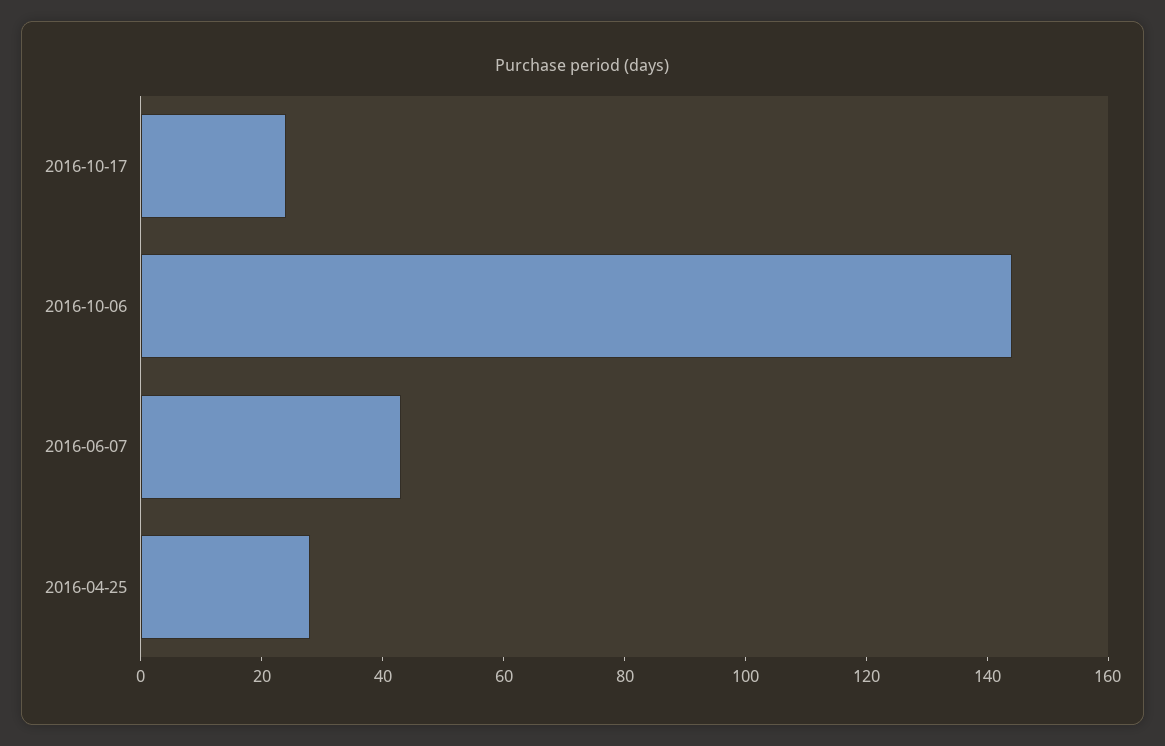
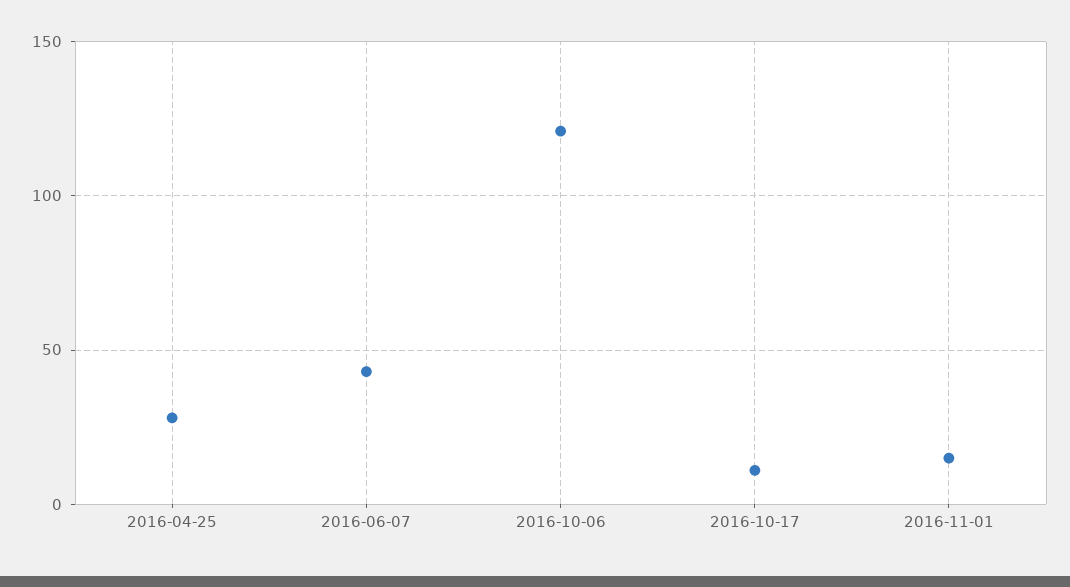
2016-10-17: 25 -> 10
2016-10-06: 145 -> 120
2016-11-01: none -> 15

